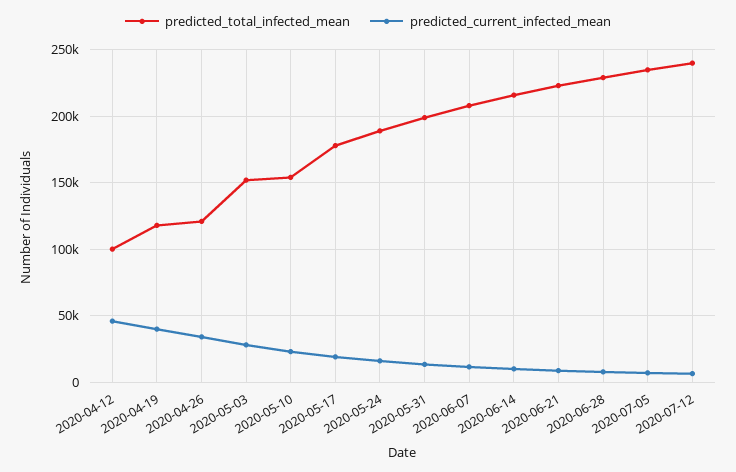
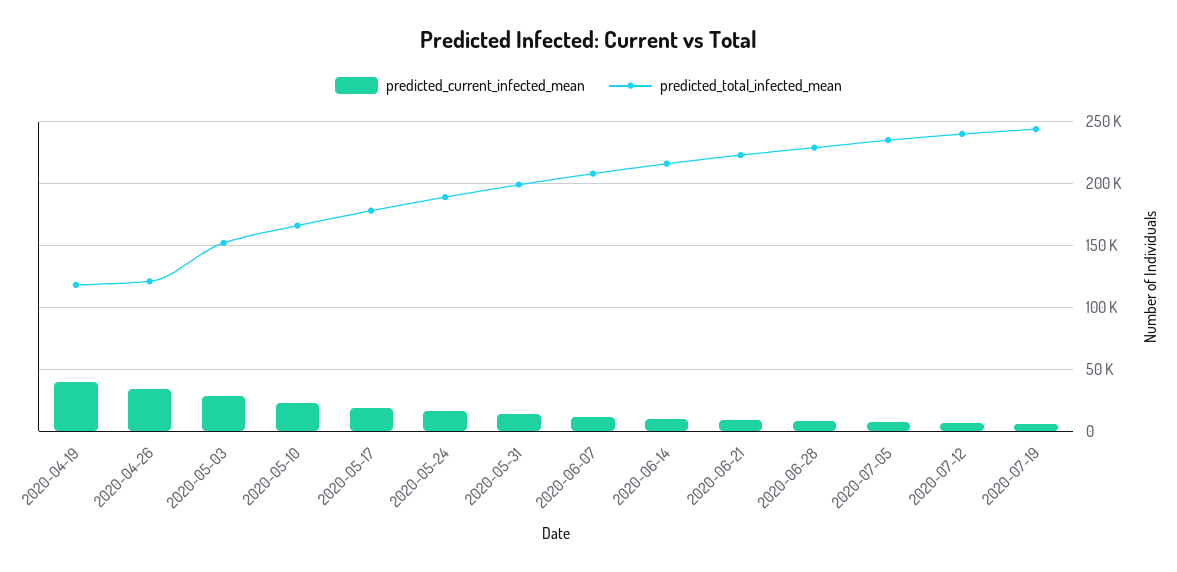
predicted_total_infected_mean, 2020-04-12: 100000 -> none
predicted_current_infected_mean, 2020-04-12: 45000 -> none
predicted_total_infected_mean, 2020-05-10: 155000 -> 165000
predicted_current_infected_mean, 2020-07-19: none -> 5000
predicted_total_infected_mean, 2020-07-19: none -> 245000

